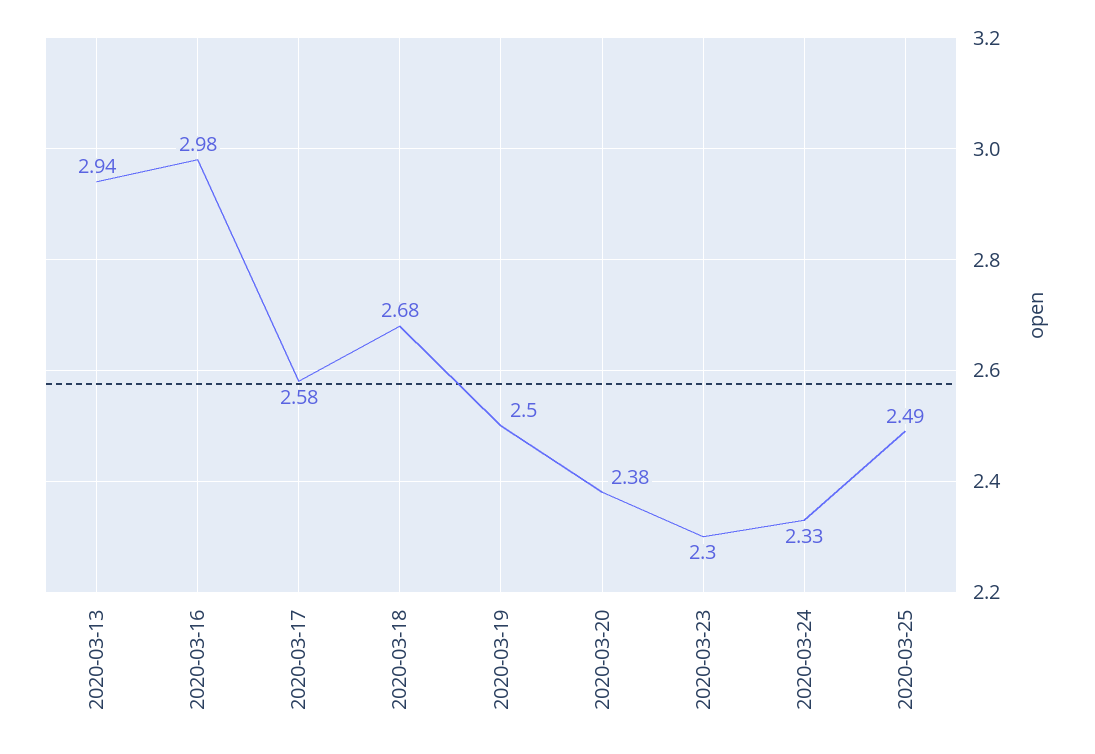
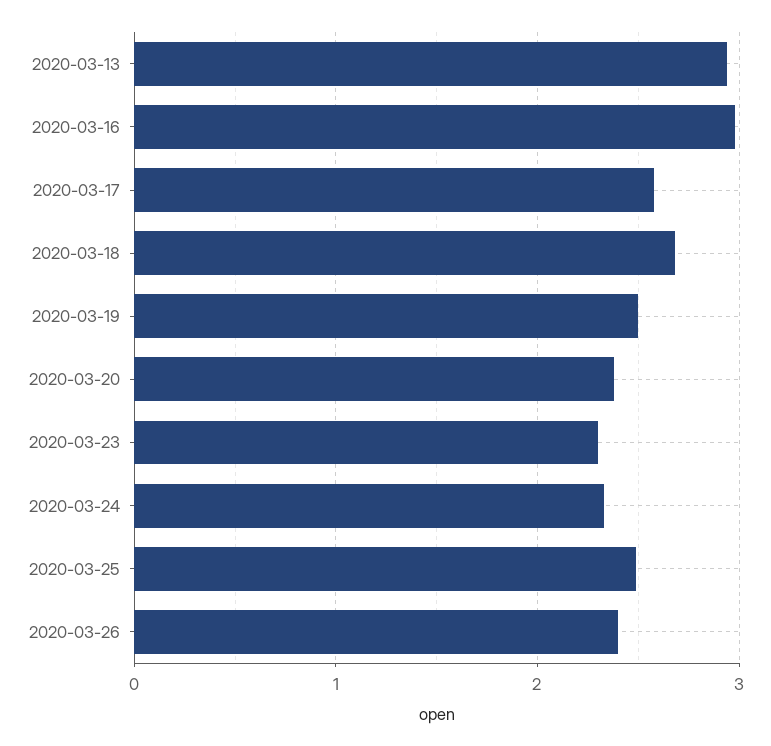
2020-03-26: none -> 2.4

